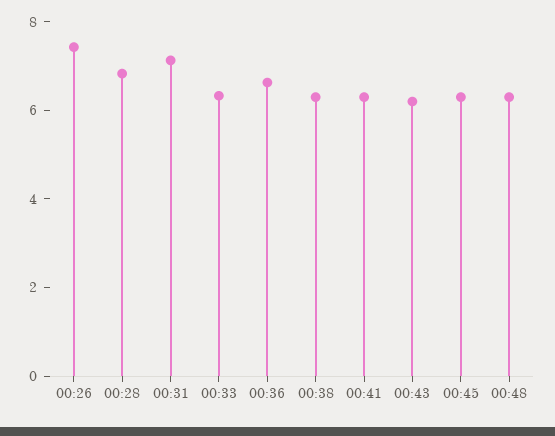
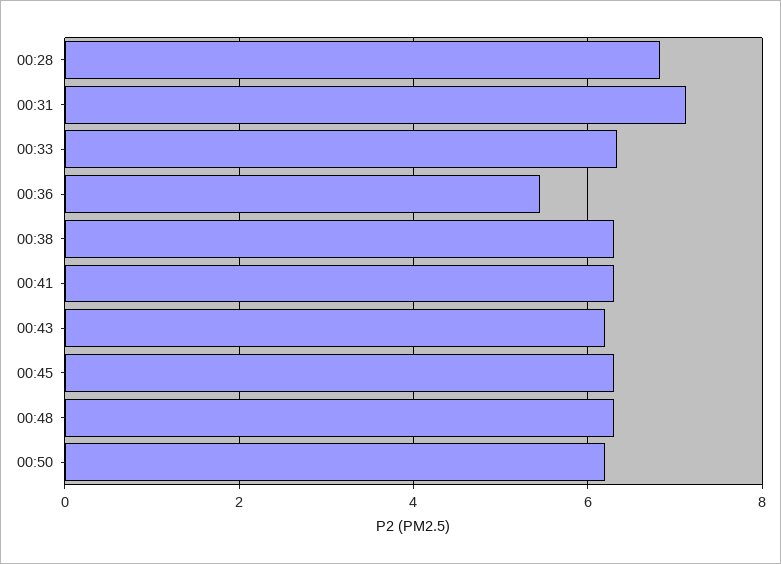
00:26: 7.5 -> none
00:36: 6.5 -> 5.4
00:50: none -> 6.2

